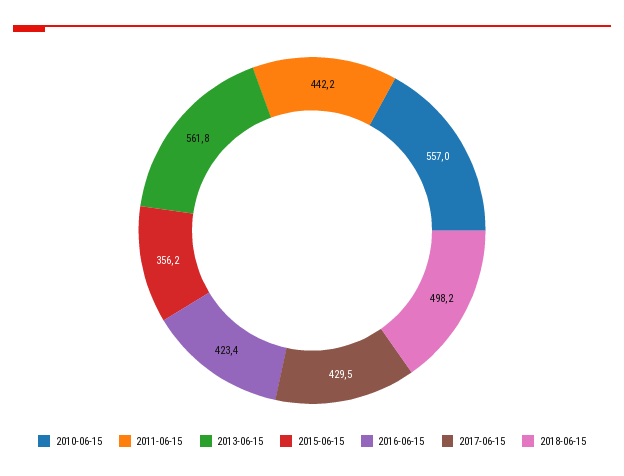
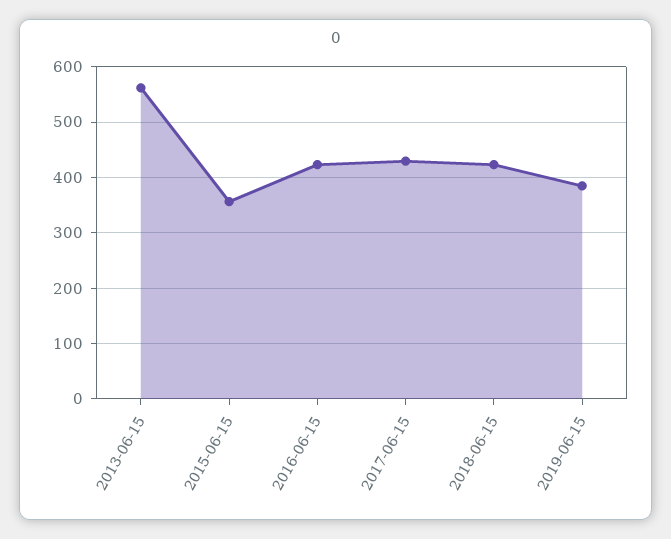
2010-06-15: 557 -> none
2011-06-15: 442.2 -> none
2018-06-15: 498.2 -> 420
2019-06-15: none -> 380

